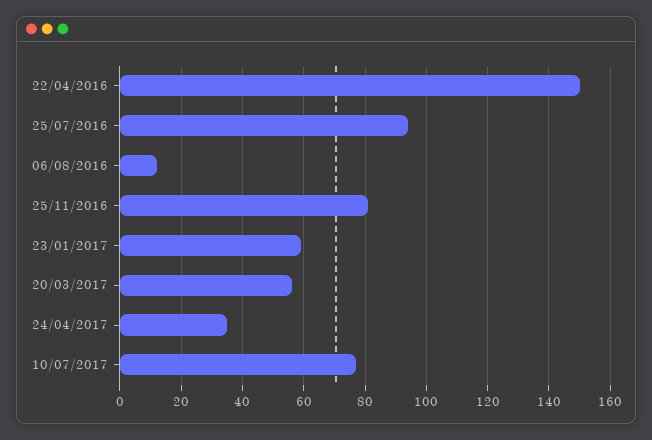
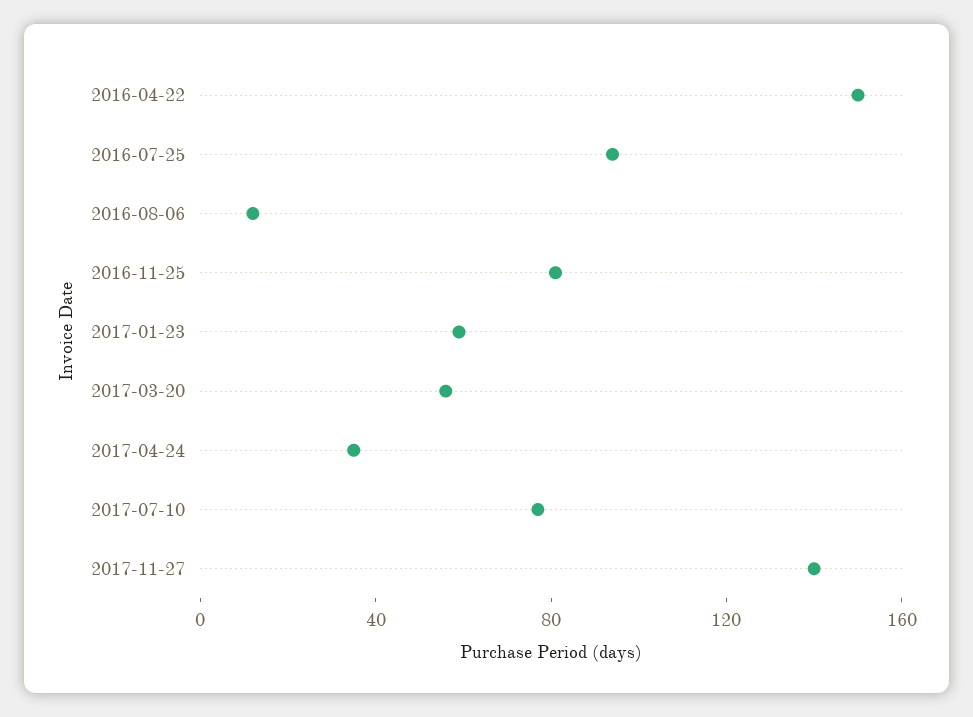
2017-11-27: none -> 140

